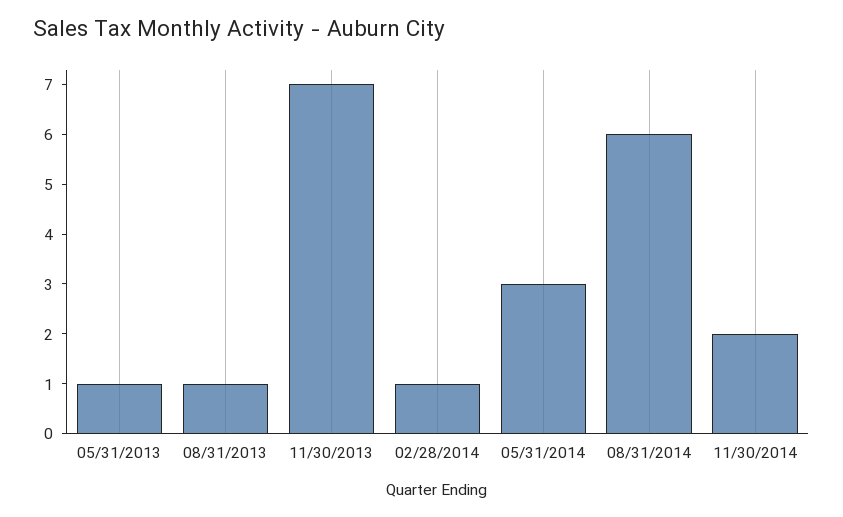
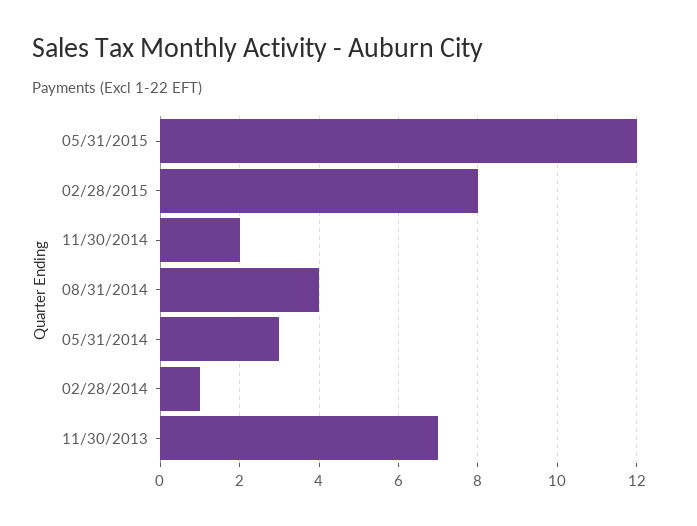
05/31/2013: 1 -> none
08/31/2013: 1 -> none
08/31/2014: 6 -> 4
05/31/2015: none -> 12
02/28/2015: none -> 8

